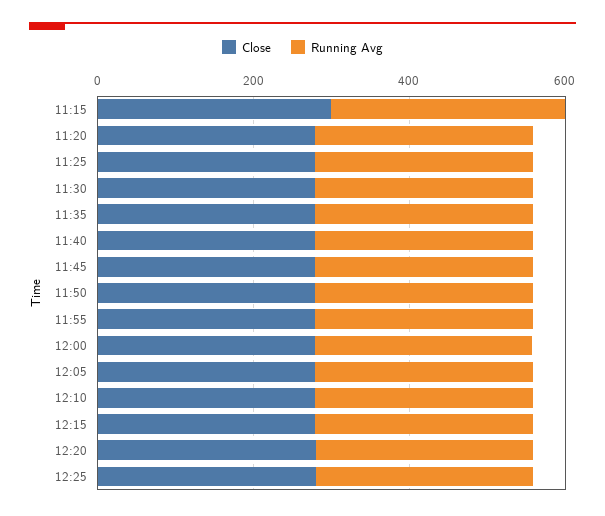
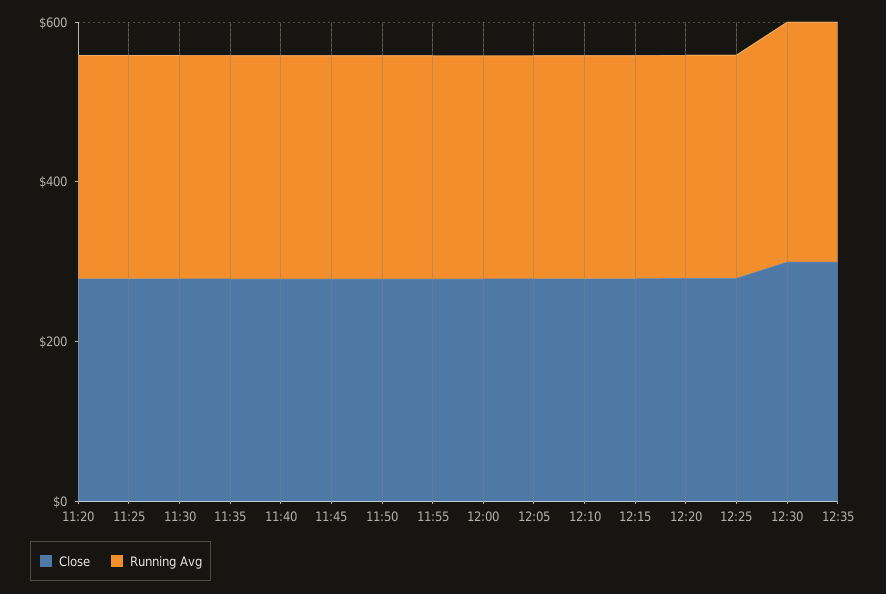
Close, 11:15: 300 -> none
Running Avg, 11:15: 300 -> none
Close, 12:30: none -> 300
Running Avg, 12:30: none -> 300
Close, 12:35: none -> 300
Running Avg, 12:35: none -> 300

